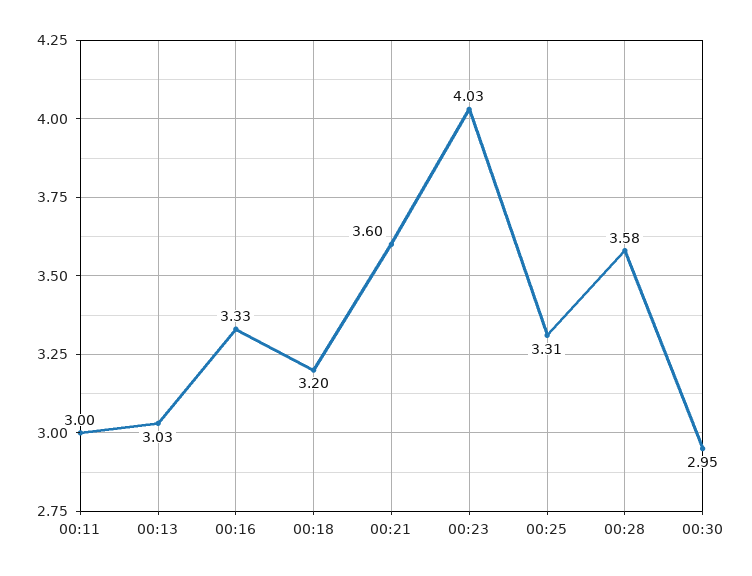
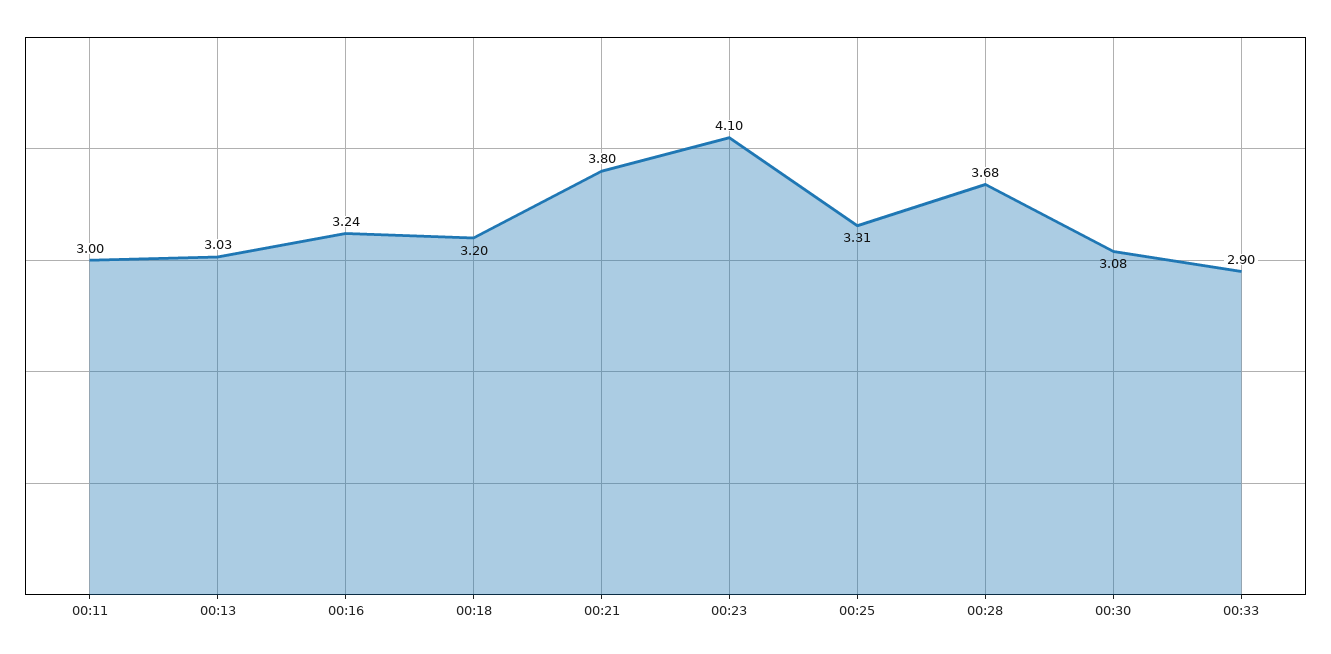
00:16: 3.33 -> 3.24
00:21: 3.6 -> 3.8
00:23: 4.03 -> 4.1
00:28: 3.58 -> 3.68
00:30: 2.95 -> 3.08
00:33: none -> 2.9

